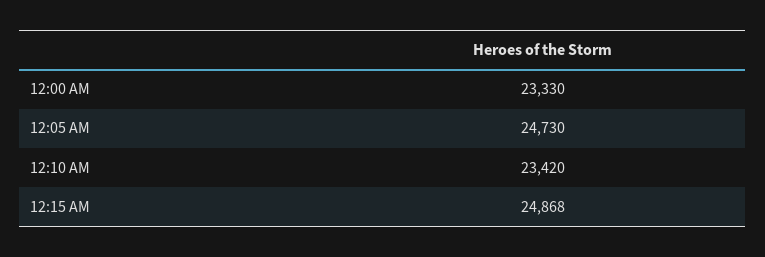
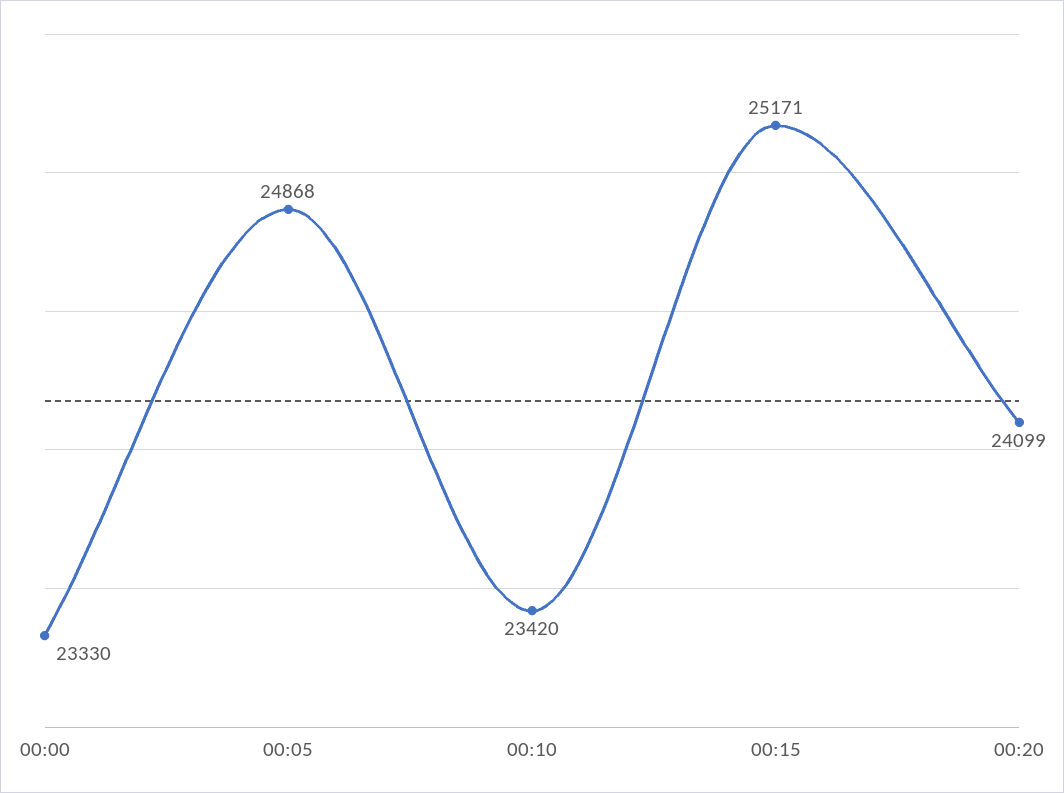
12:05 AM: 24730 -> 24868
12:15 AM: 24868 -> 25171
00:20: none -> 24099

